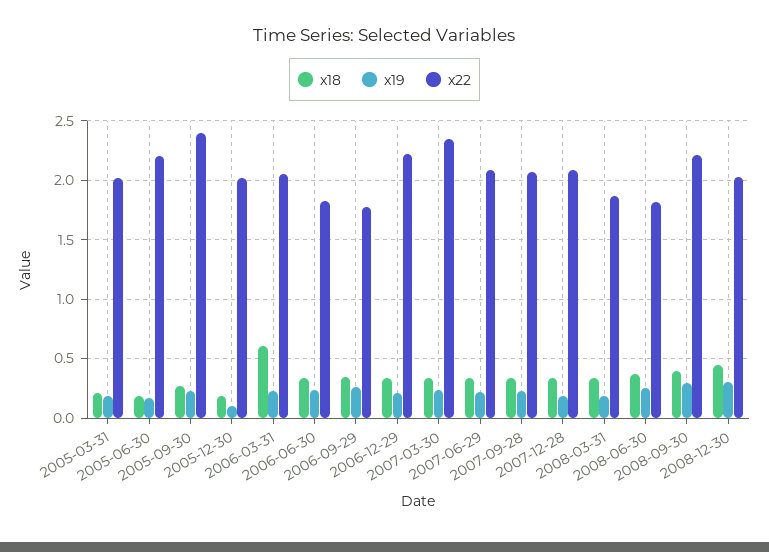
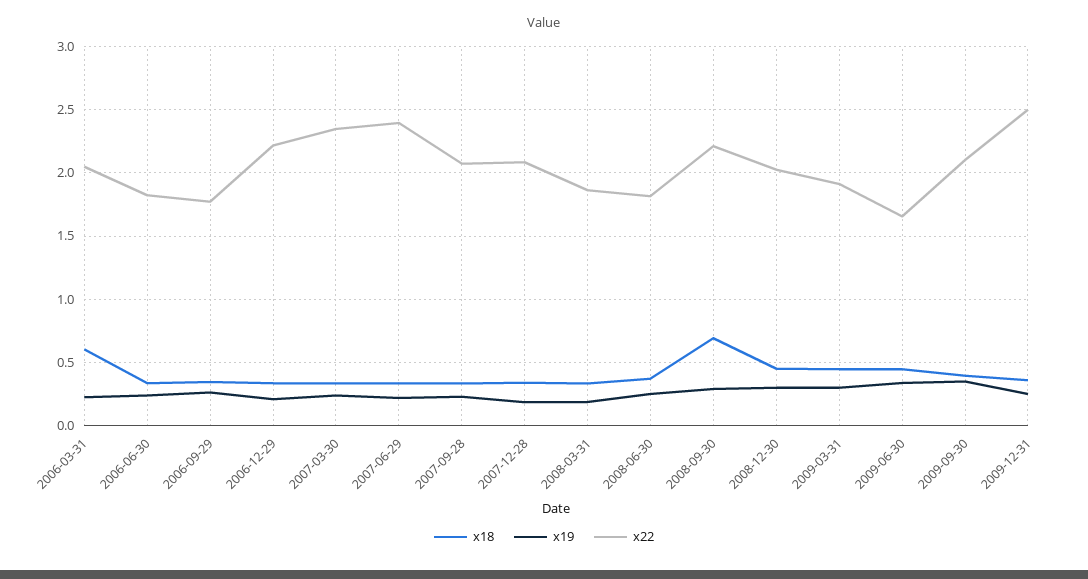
x18, 2005-03-31: 0.2 -> none
x19, 2005-03-31: 0.2 -> none
x22, 2005-03-31: 2 -> none
x18, 2005-06-30: 0.2 -> none
x19, 2005-06-30: 0.2 -> none
x22, 2005-06-30: 2.2 -> none
x18, 2005-09-30: 0.3 -> none
x19, 2005-09-30: 0.2 -> none
x22, 2005-09-30: 2.4 -> none
x18, 2005-12-30: 0.2 -> none
x19, 2005-12-30: 0.1 -> none
x22, 2005-12-30: 2 -> none
x22, 2007-06-29: 2.1 -> 2.4
x18, 2008-09-30: 0.4 -> 0.7
x18, 2009-03-31: none -> 0.45
x19, 2009-03-31: none -> 0.3
x22, 2009-03-31: none -> 1.9
x18, 2009-06-30: none -> 0.45
x19, 2009-06-30: none -> 0.35
x22, 2009-06-30: none -> 1.65
x18, 2009-09-30: none -> 0.4
x19, 2009-09-30: none -> 0.35
x22, 2009-09-30: none -> 2.1
x18, 2009-12-31: none -> 0.35
x19, 2009-12-31: none -> 0.25
x22, 2009-12-31: none -> 2.5

